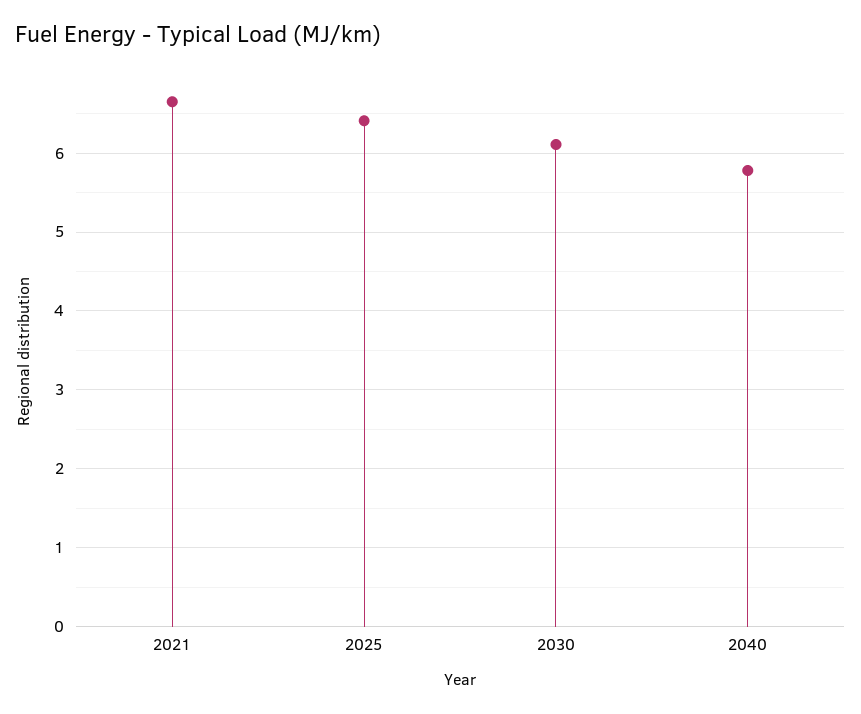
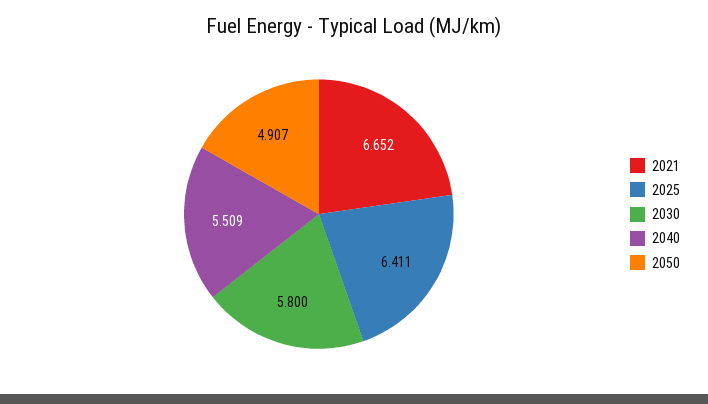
2030: 6.1 -> 5.8
2040: 5.8 -> 5.509
2050: none -> 4.907

